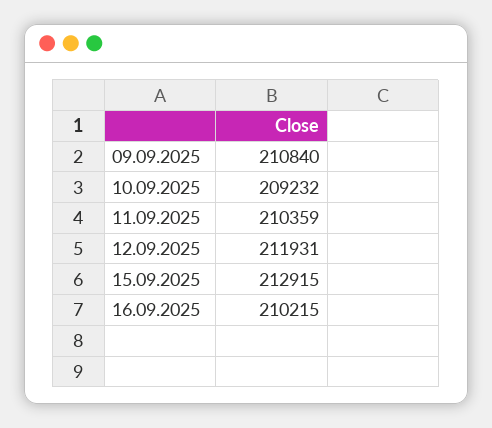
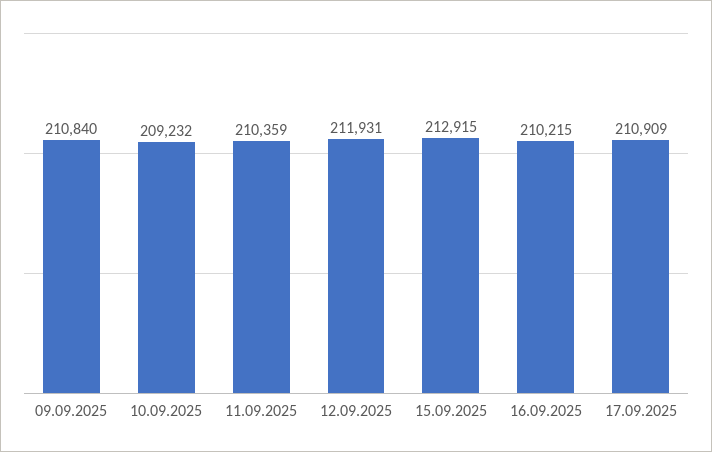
17.09.2025: none -> 210909

